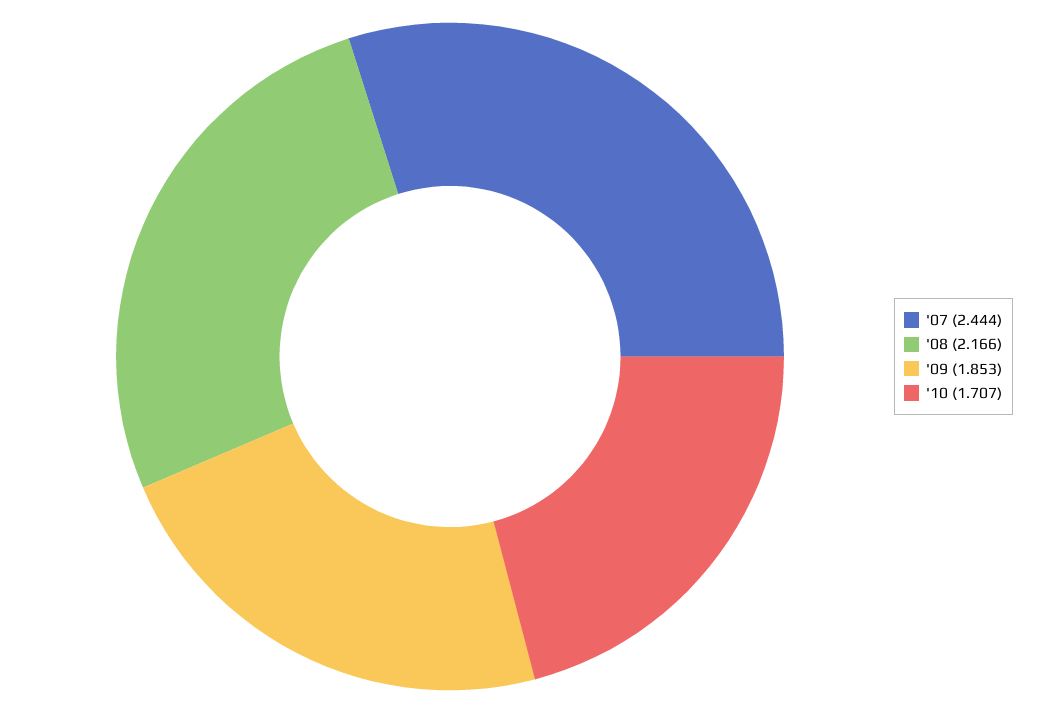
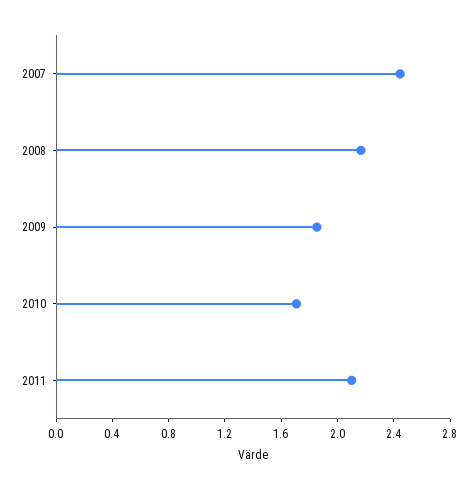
2011: none -> 2.1

